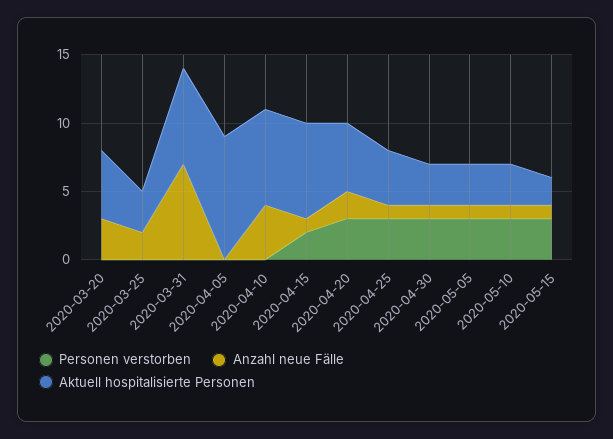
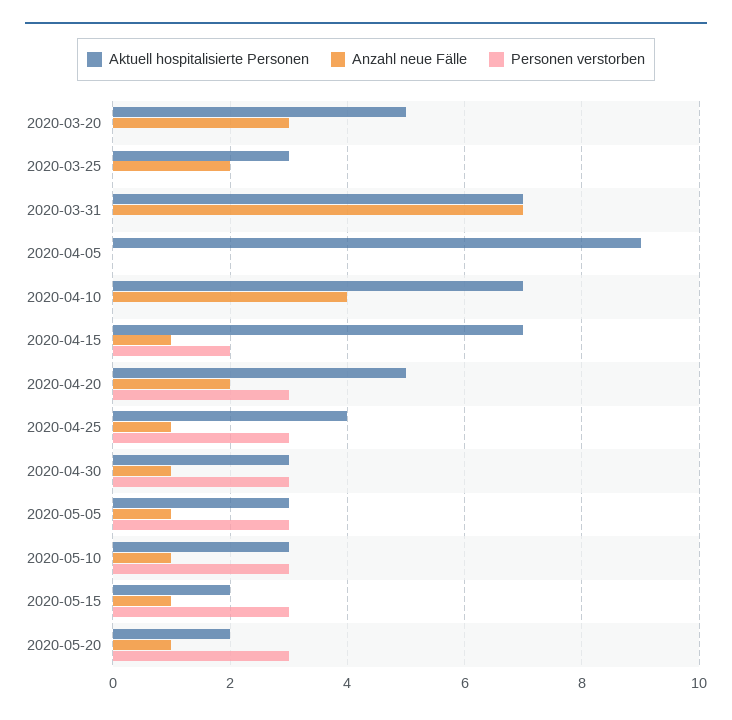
Aktuell hospitalisierte Personen, 2020-05-20: none -> 2
Anzahl neue Fälle, 2020-05-20: none -> 1
Personen verstorben, 2020-05-20: none -> 3

